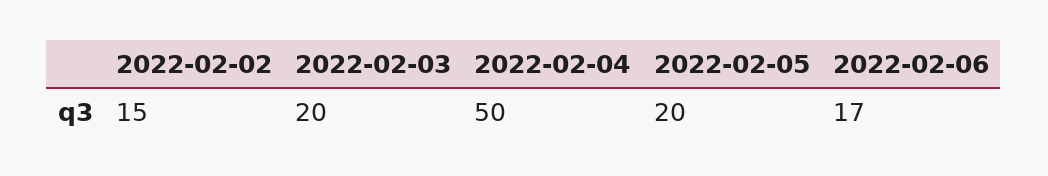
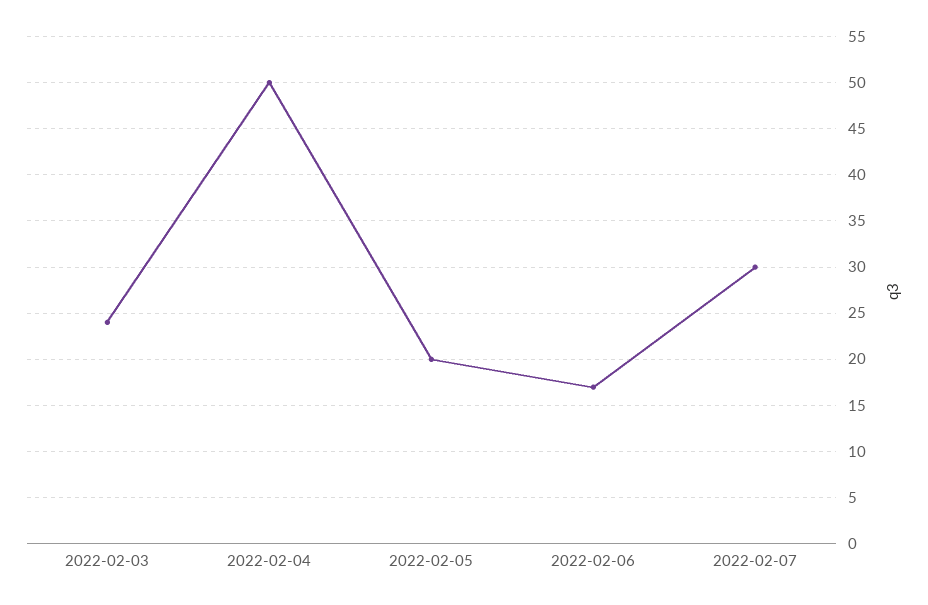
2022-02-02: 15 -> none
2022-02-03: 20 -> 24
2022-02-07: none -> 30

